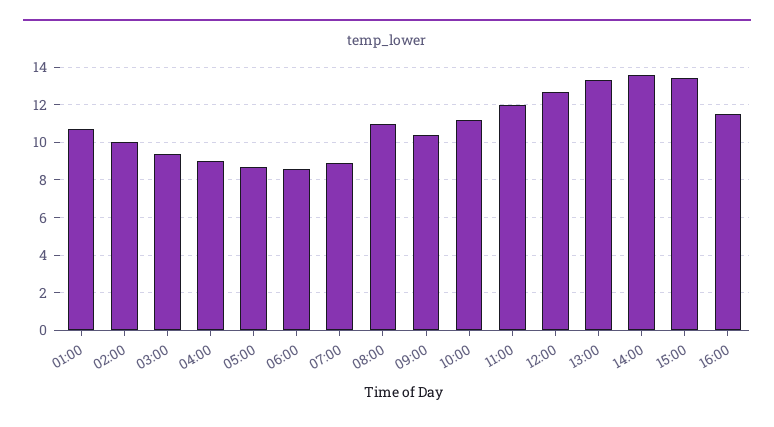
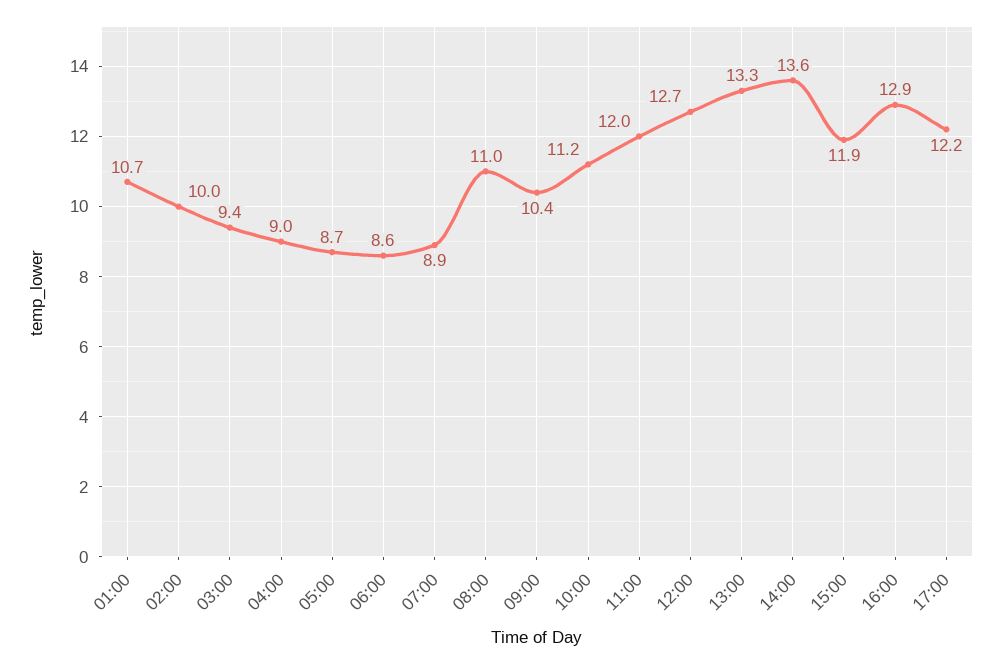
15:00: 13.5 -> 11.9
16:00: 11.5 -> 12.9
17:00: none -> 12.2

